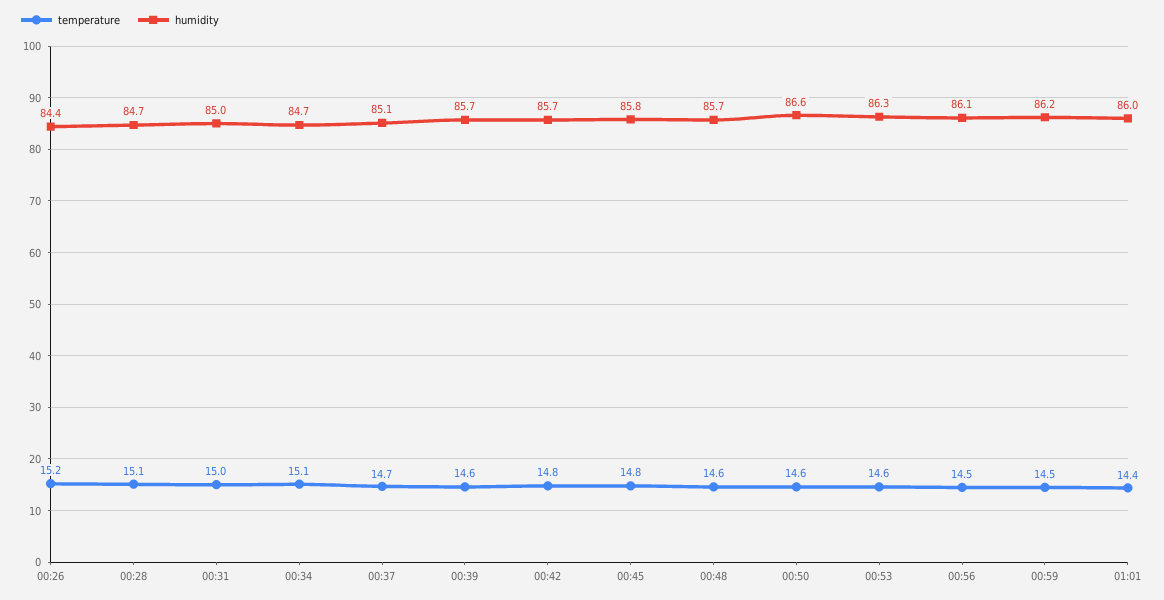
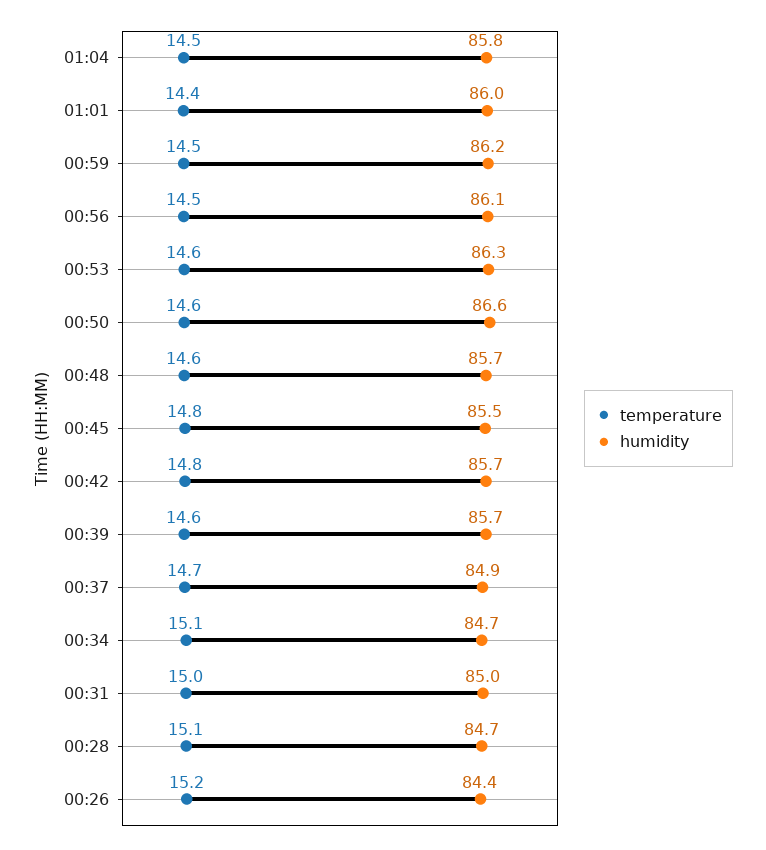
humidity, 00:37: 85.1 -> 84.9
humidity, 00:45: 85.8 -> 85.5
temperature, 01:04: none -> 14.5
humidity, 01:04: none -> 85.8

